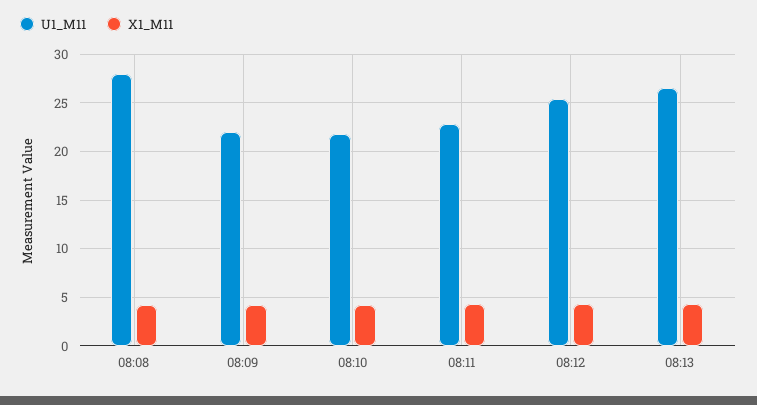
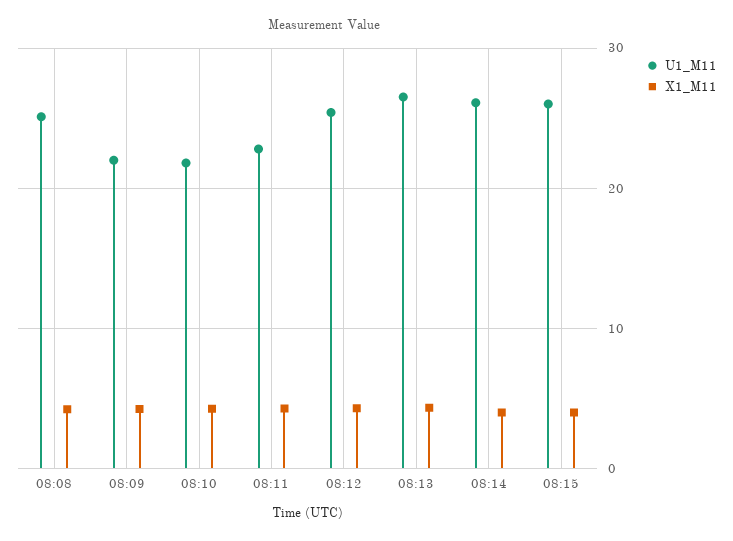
U1_M11, 08:08: 28 -> 25
U1_M11, 08:14: none -> 26
X1_M11, 08:14: none -> 4
U1_M11, 08:15: none -> 26
X1_M11, 08:15: none -> 4

